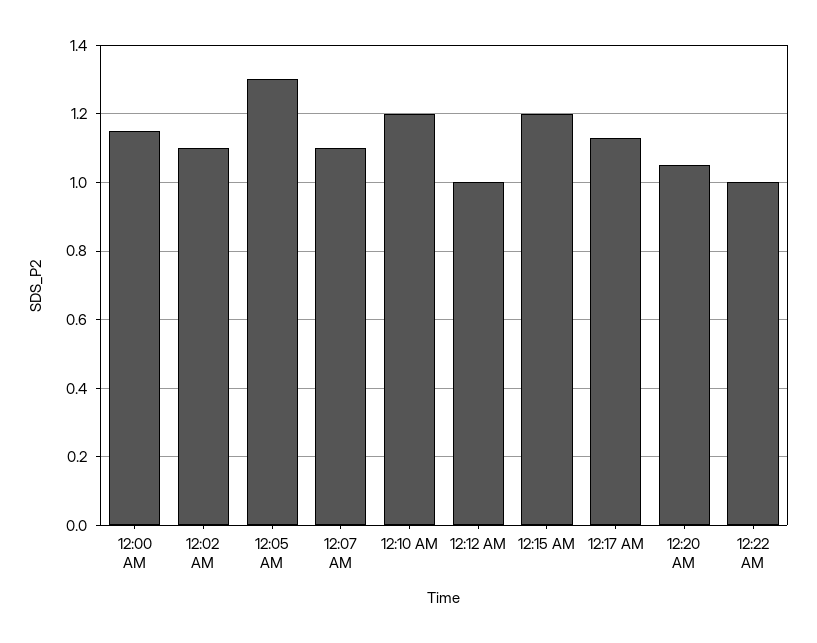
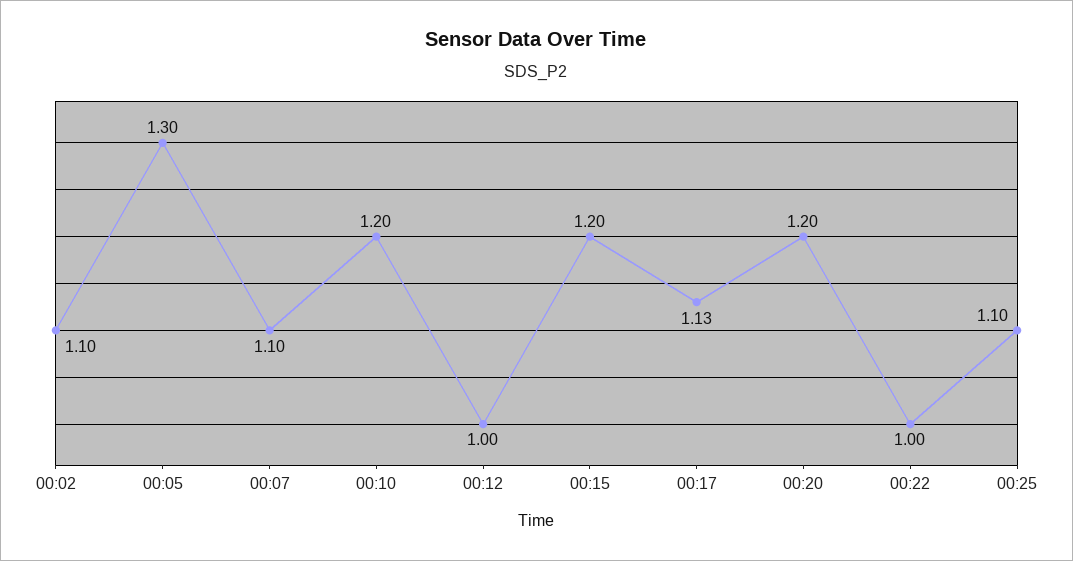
12:00 AM: 1.15 -> none
12:20 AM: 1.05 -> 1.2
00:25: none -> 1.1

